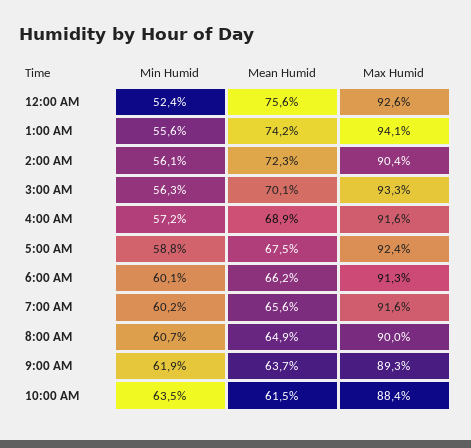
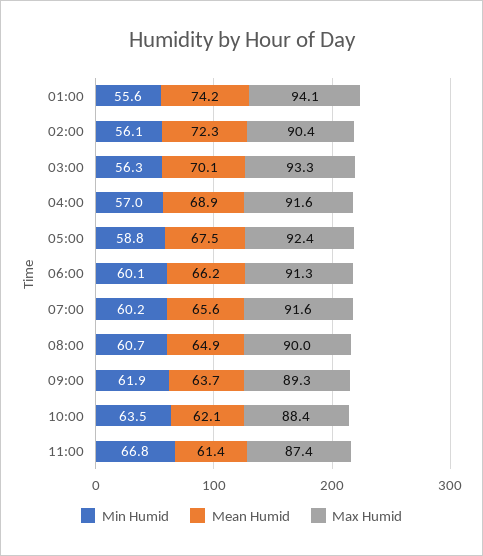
Min Humid, 12:00 AM: 52.4 -> none
Mean Humid, 12:00 AM: 75.6 -> none
Max Humid, 12:00 AM: 92.6 -> none
Min Humid, 4:00 AM: 57.2 -> 57
Mean Humid, 10:00 AM: 61.5 -> 62.1
Min Humid, 11:00: none -> 66.8
Mean Humid, 11:00: none -> 61.4
Max Humid, 11:00: none -> 87.4

